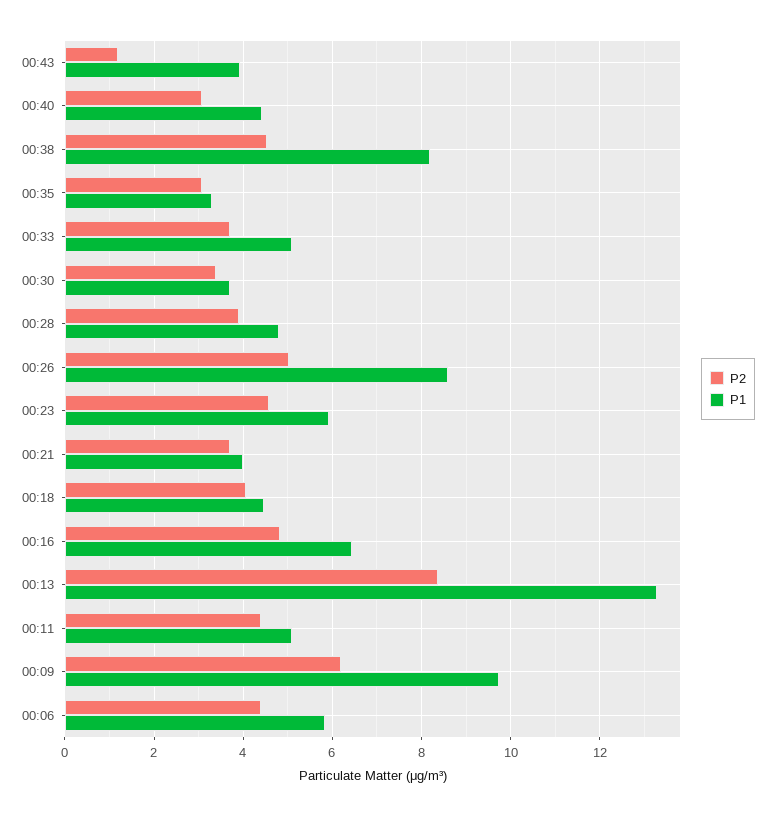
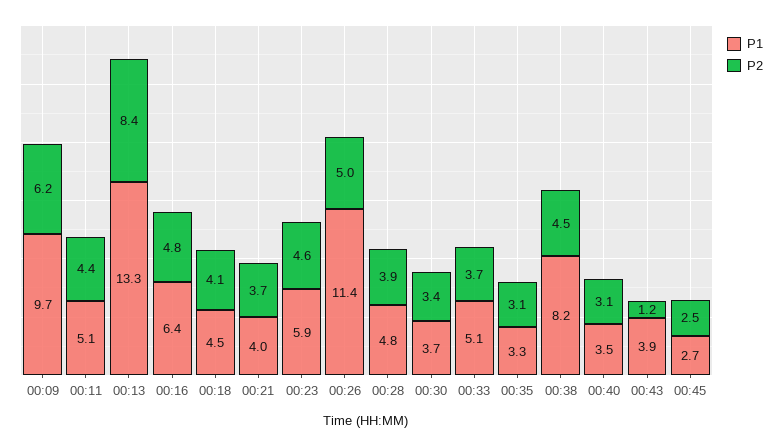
P1, 00:40: 4.4 -> 3.5
P1, 00:26: 8.6 -> 11.4
P2, 00:06: 4.4 -> none
P1, 00:06: 5.8 -> none
P1, 00:45: none -> 2.7
P2, 00:45: none -> 2.5

